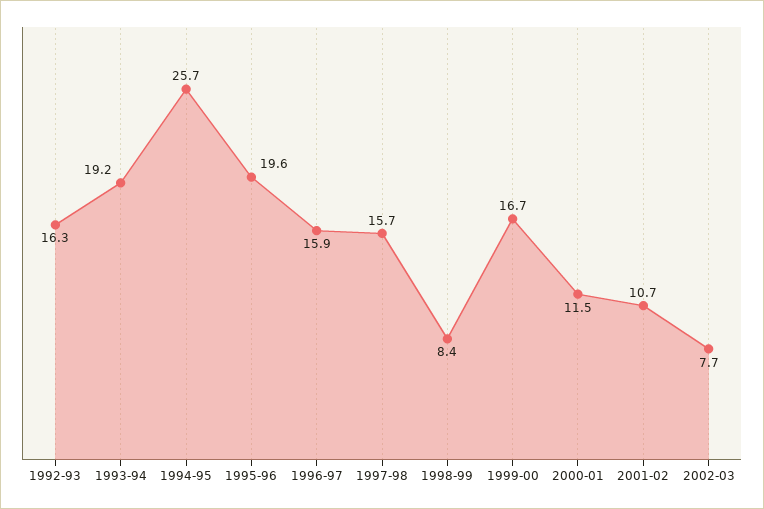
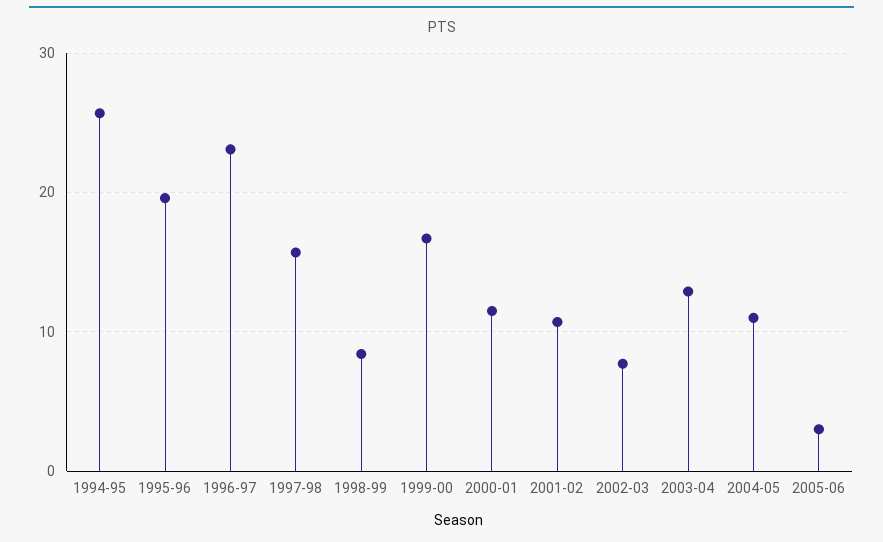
1992-93: 16.3 -> none
1993-94: 19.2 -> none
1996-97: 15.9 -> 23
2003-04: none -> 13
2004-05: none -> 11
2005-06: none -> 3

